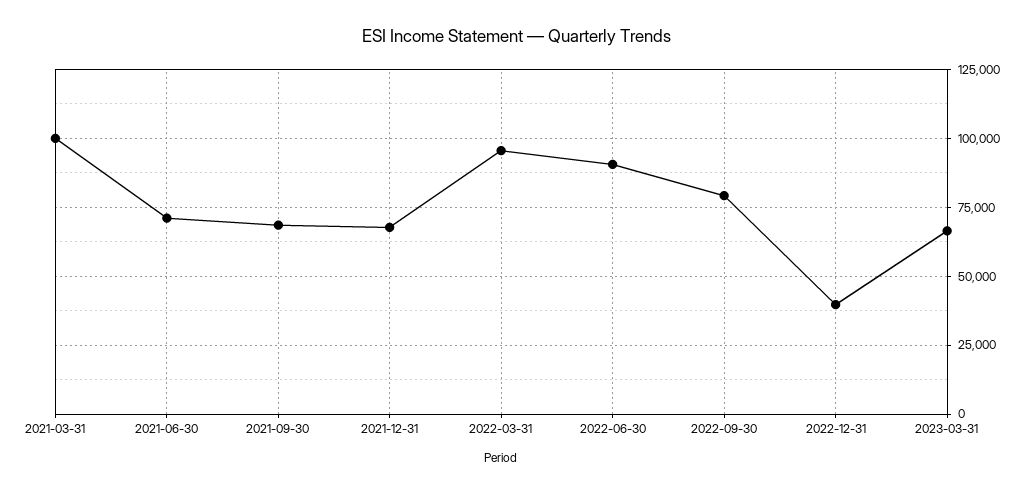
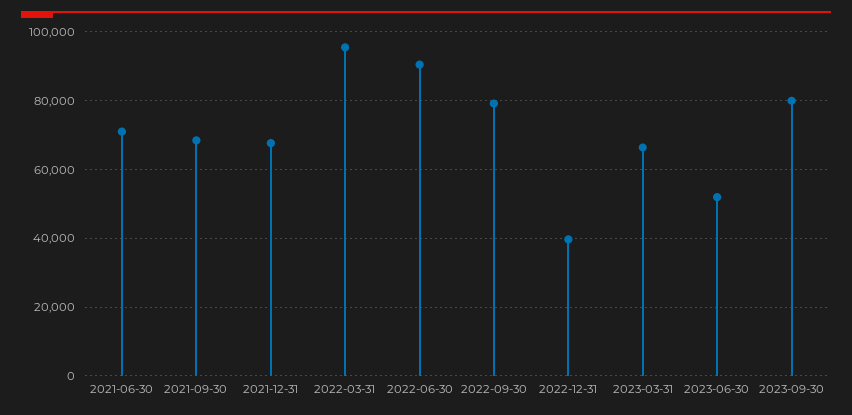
2021-03-31: 100000 -> none
2023-06-30: none -> 52000
2023-09-30: none -> 80000

